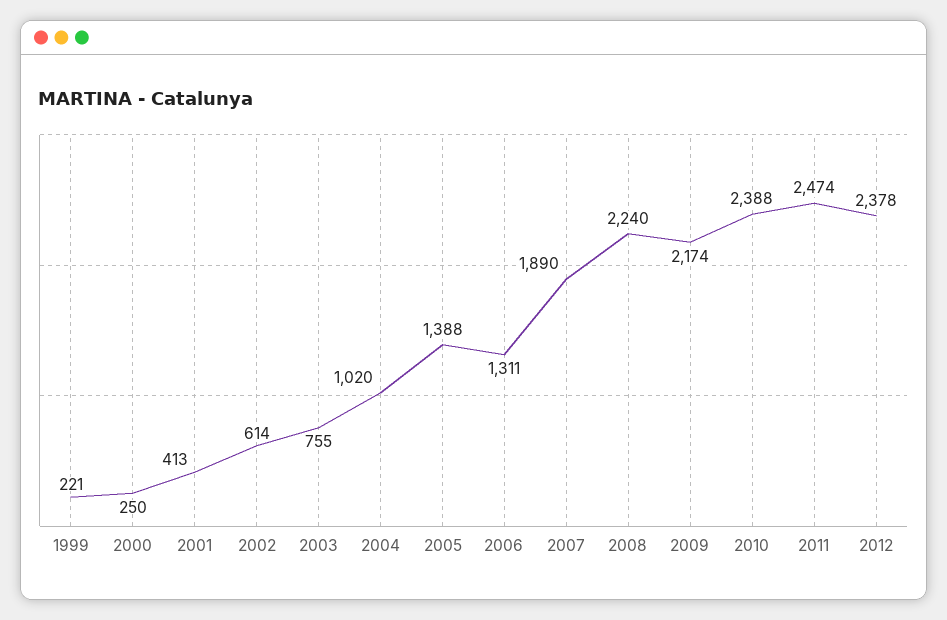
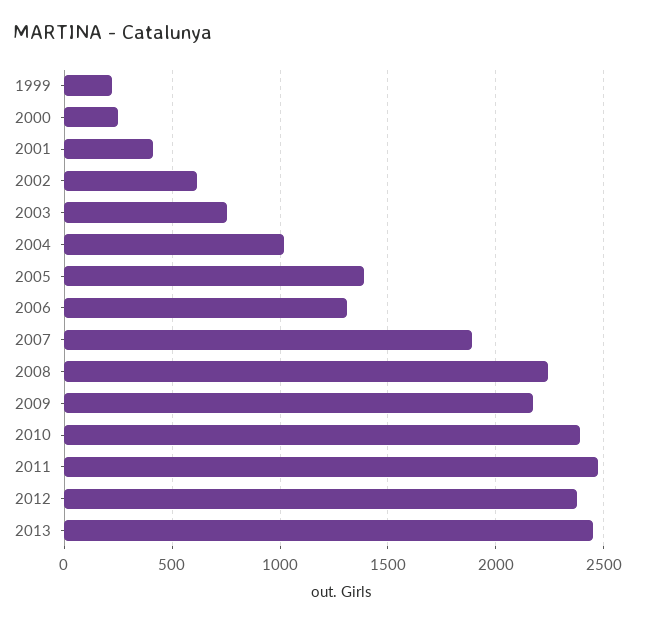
2013: none -> 2450

